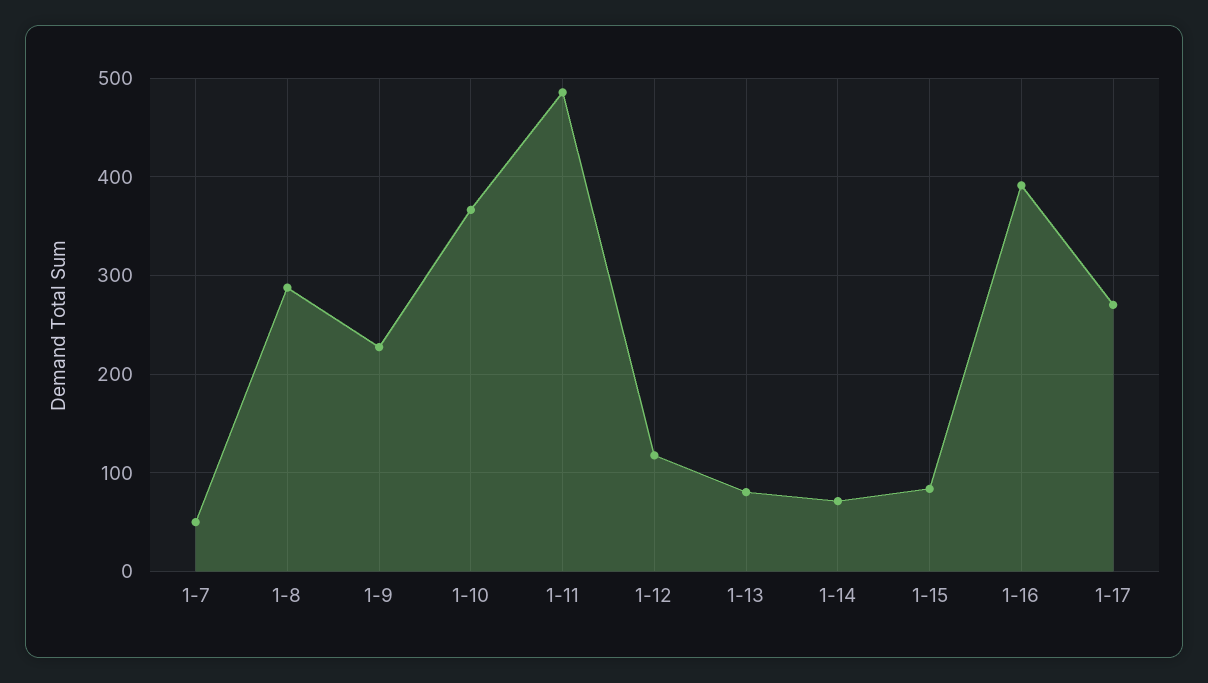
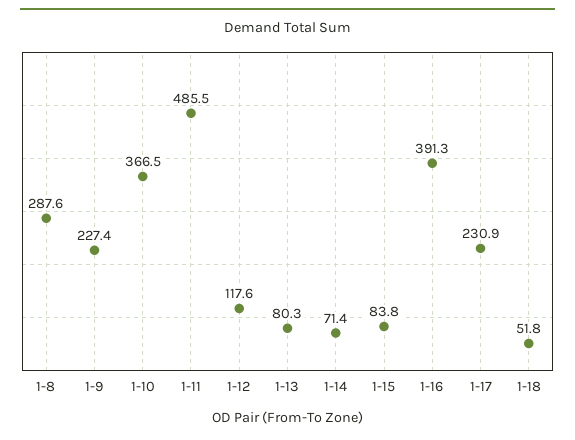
1-7: 50 -> none
1-17: 270 -> 230.9
1-18: none -> 51.8

